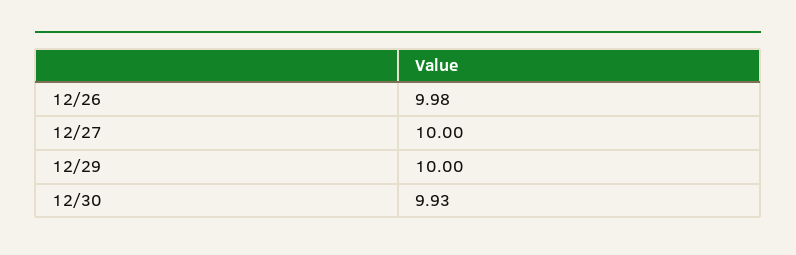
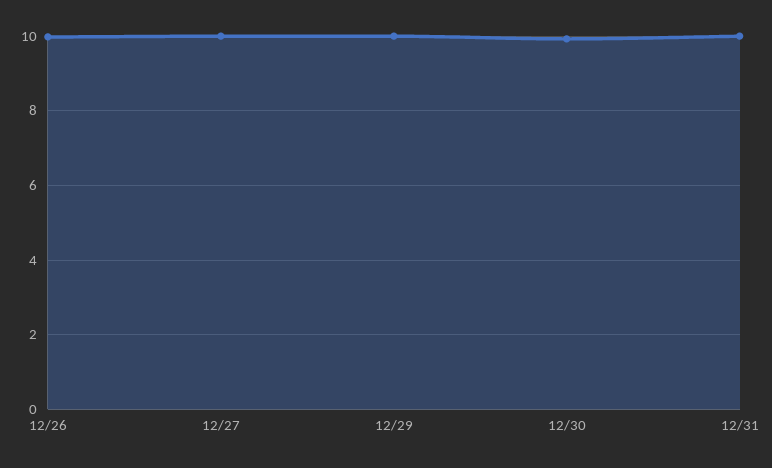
12/31: none -> 10

